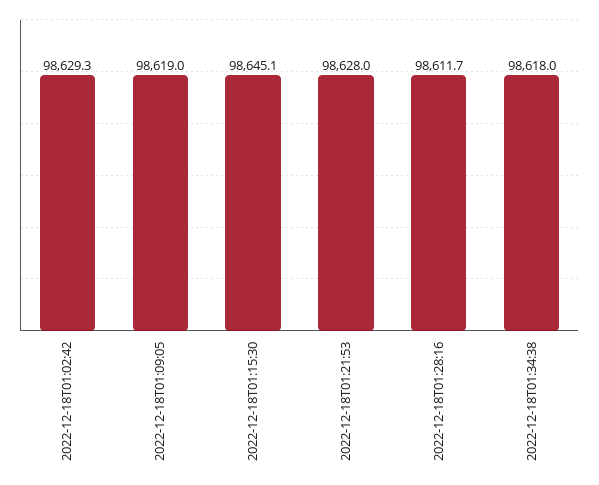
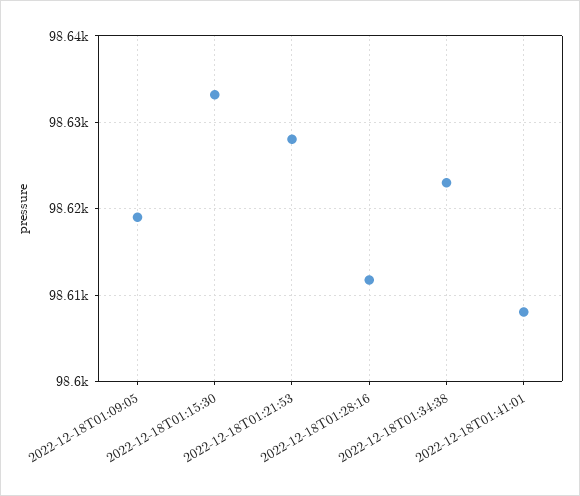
2022-12-18T01:02:42: 98629.3 -> none
2022-12-18T01:15:30: 98645.1 -> 98633
2022-12-18T01:34:38: 98618 -> 98623
2022-12-18T01:41:01: none -> 98608

